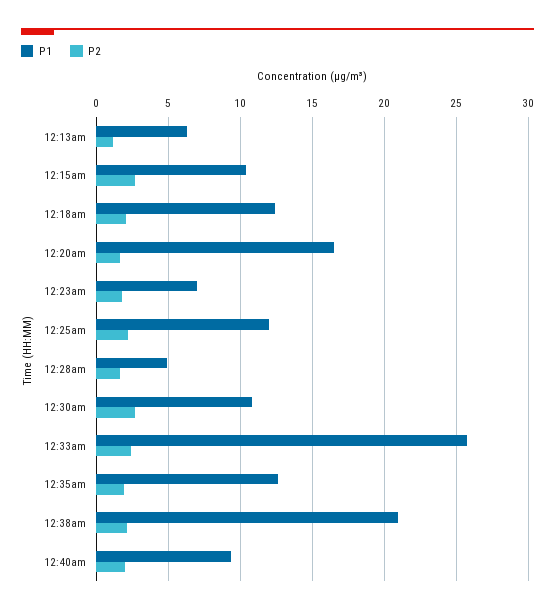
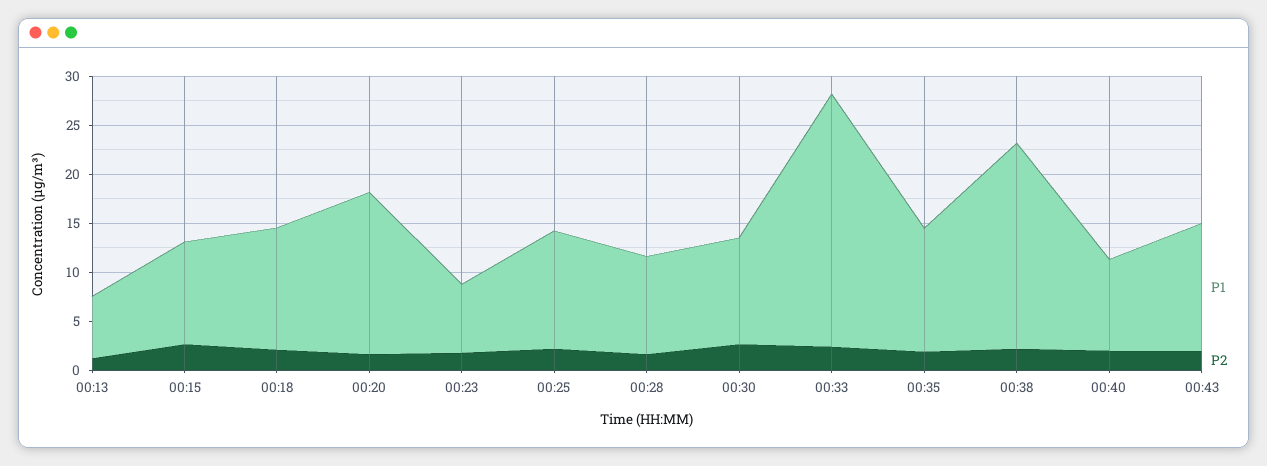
P1, 12:28am: 5 -> 10
P1, 00:43: none -> 13
P2, 00:43: none -> 2

